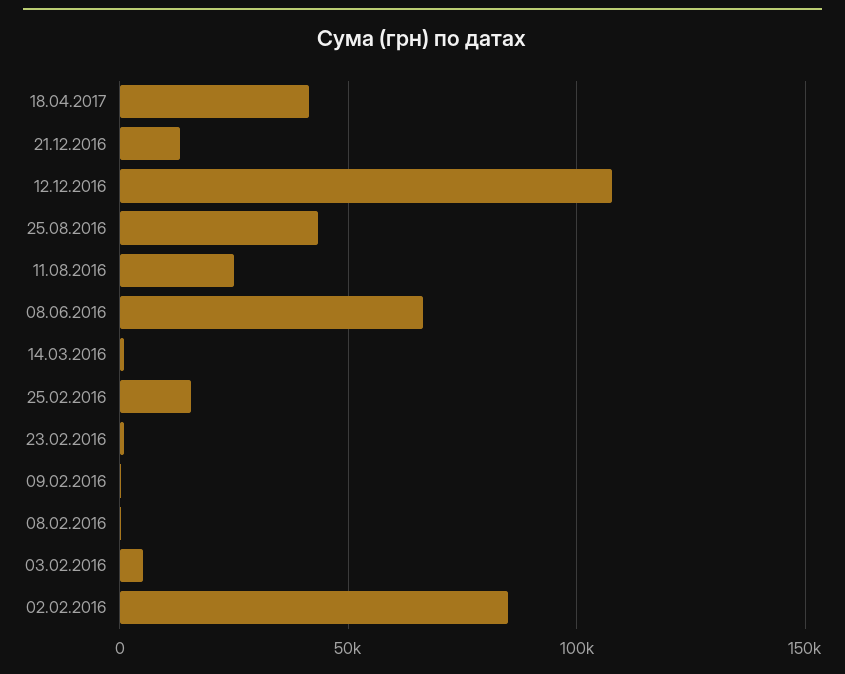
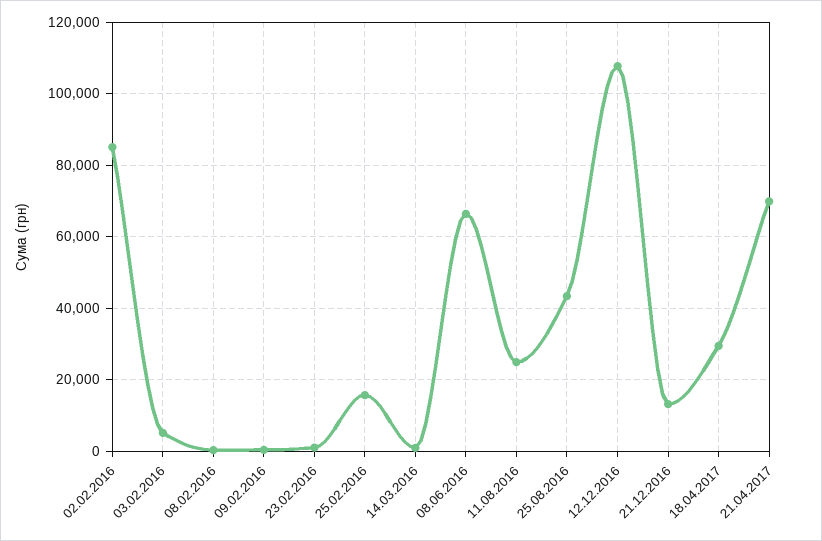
18.04.2017: 40000 -> 30000
21.04.2017: none -> 70000

